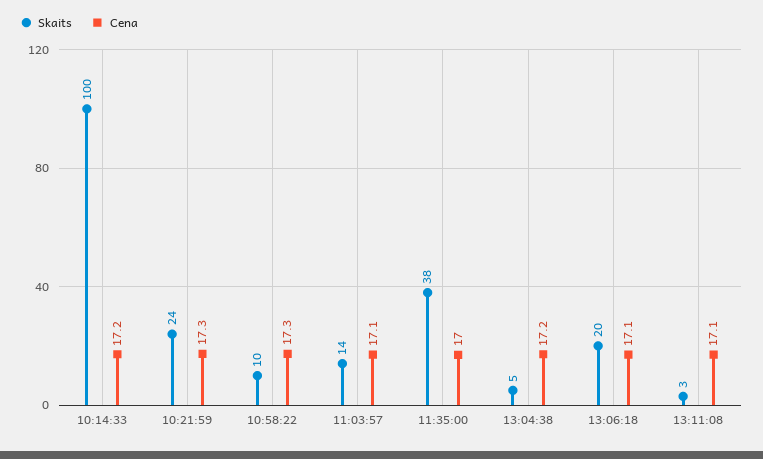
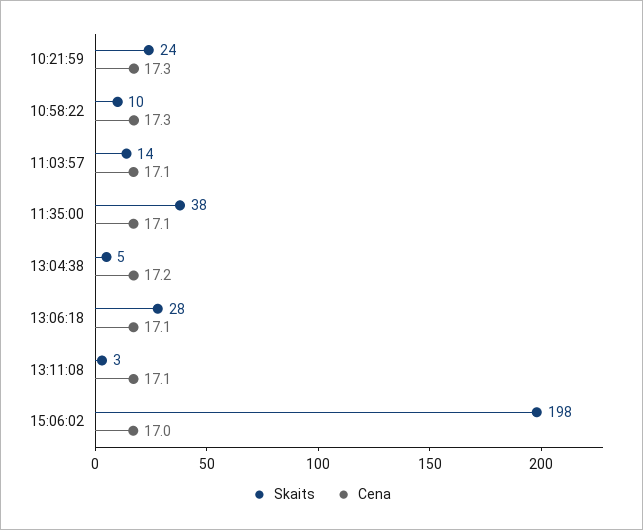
Skaits, 10:14:33: 100 -> none
Cena, 10:14:33: 17.2 -> none
Cena, 11:35:00: 17 -> 17.1
Skaits, 13:06:18: 20 -> 28
Skaits, 15:06:02: none -> 198
Cena, 15:06:02: none -> 17

